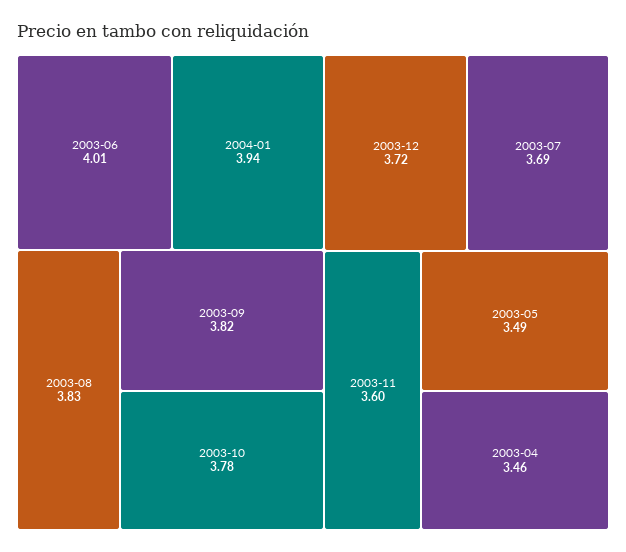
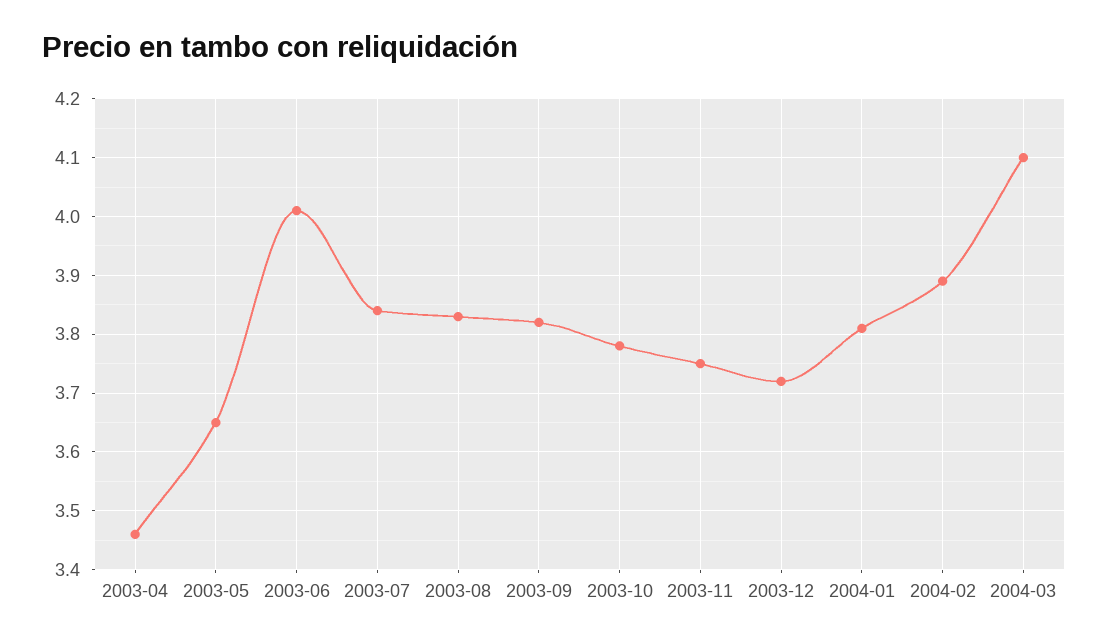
2004-01: 3.94 -> 3.8
2003-07: 3.69 -> 3.85
2003-11: 3.6 -> 3.75
2003-05: 3.49 -> 3.65
2004-02: none -> 3.9
2004-03: none -> 4.1

